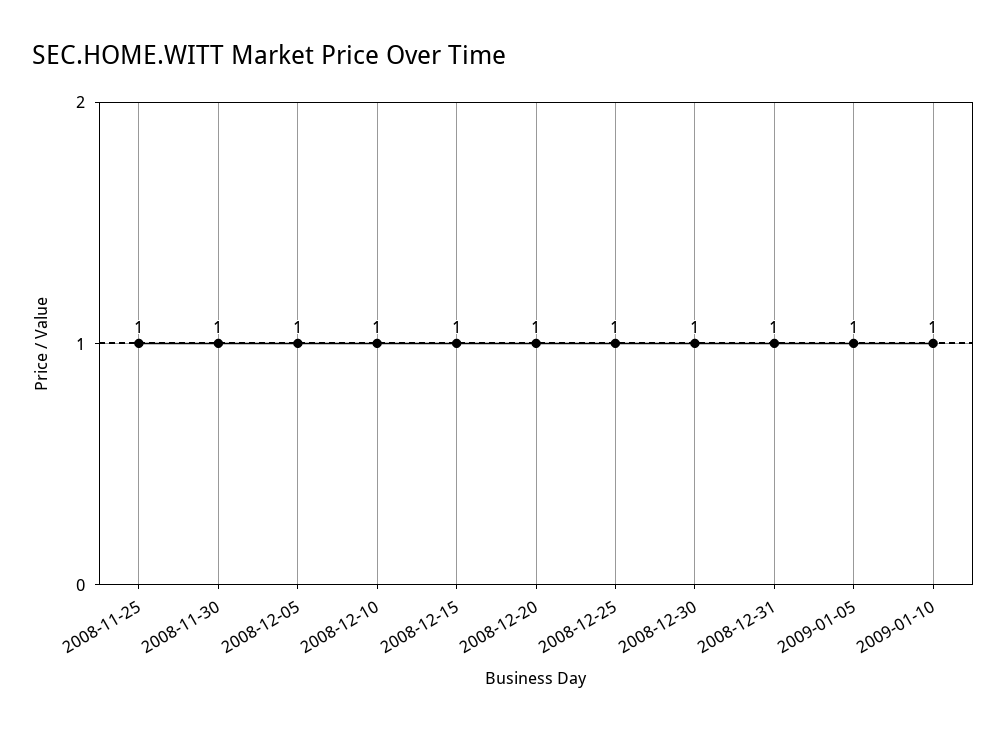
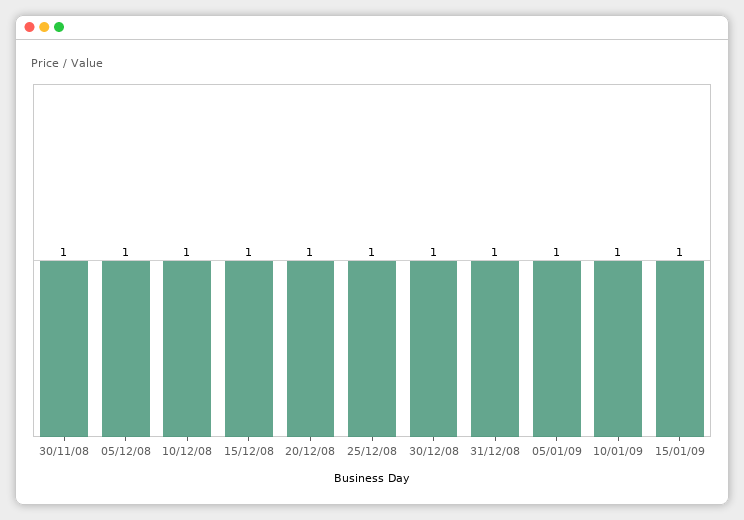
2008-11-25: 1 -> none
15/01/09: none -> 1

